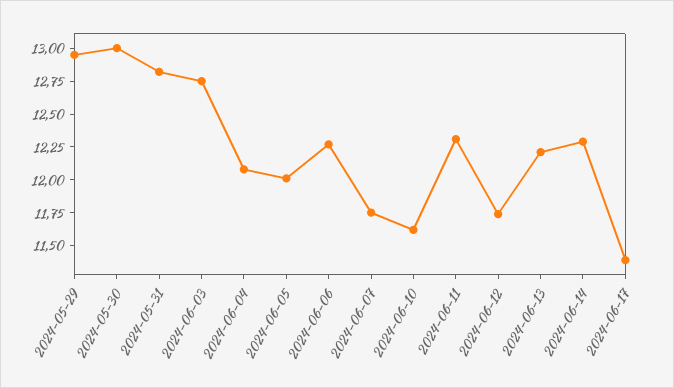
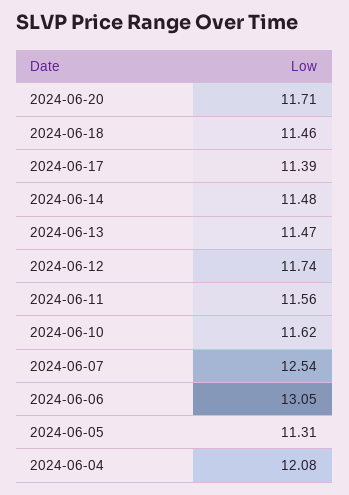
2024-05-29: 13 -> none
2024-05-30: 13 -> none
2024-05-31: 12.75 -> none
2024-06-03: 12.75 -> none
2024-06-05: 12 -> 11.31
2024-06-06: 12.25 -> 13.05
2024-06-07: 11.75 -> 12.54
2024-06-11: 12.25 -> 11.56
2024-06-13: 12.25 -> 11.47
2024-06-14: 12.25 -> 11.48
2024-06-20: none -> 11.71
2024-06-18: none -> 11.46

